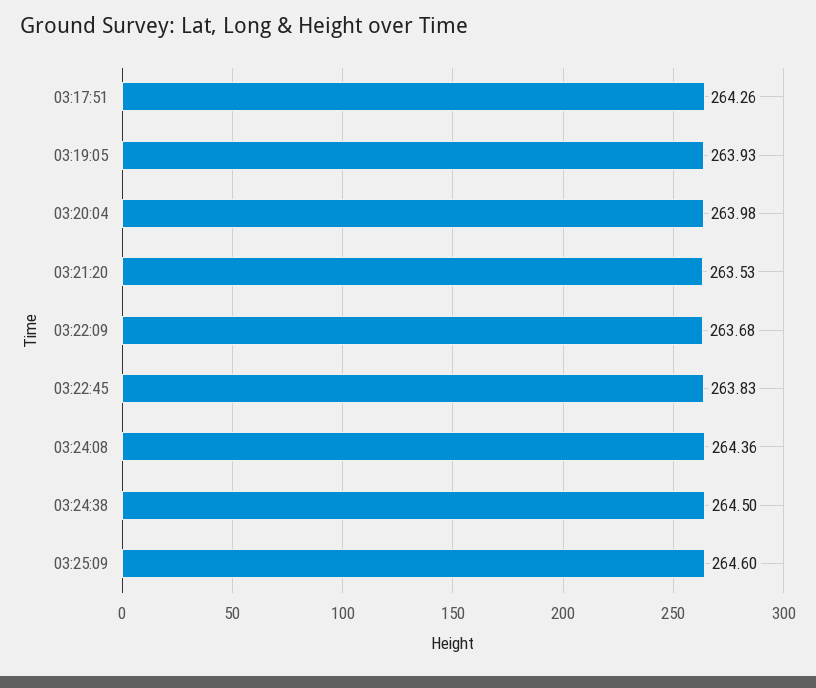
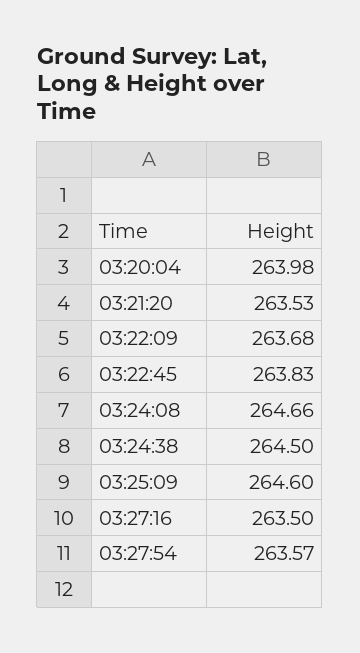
03:17:51: 264.26 -> none
03:19:05: 263.93 -> none
03:24:08: 264.36 -> 264.66
03:27:16: none -> 263.5
03:27:54: none -> 263.57

